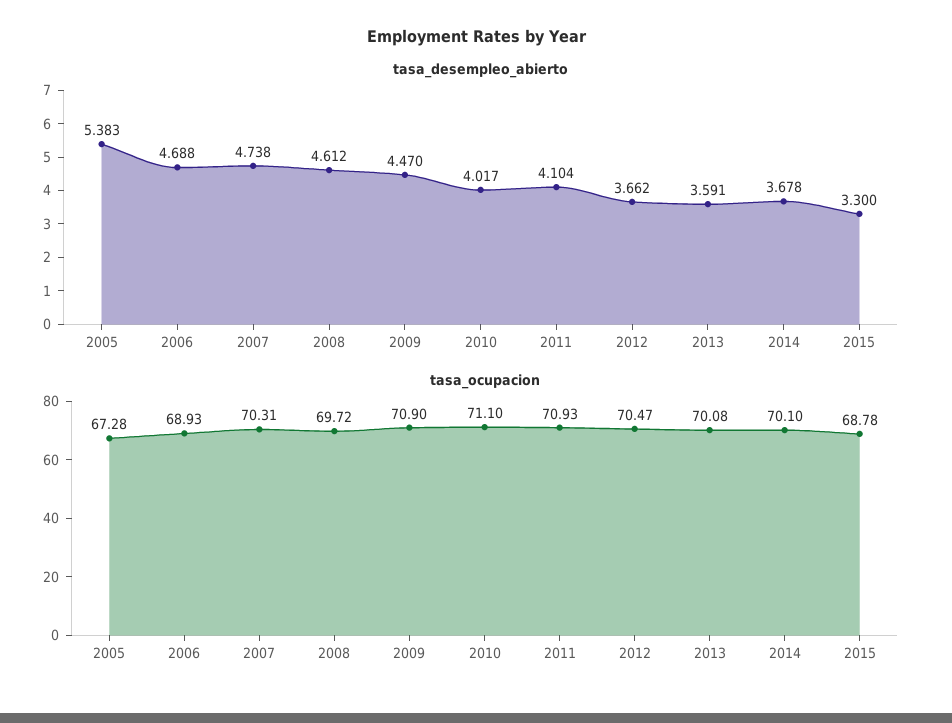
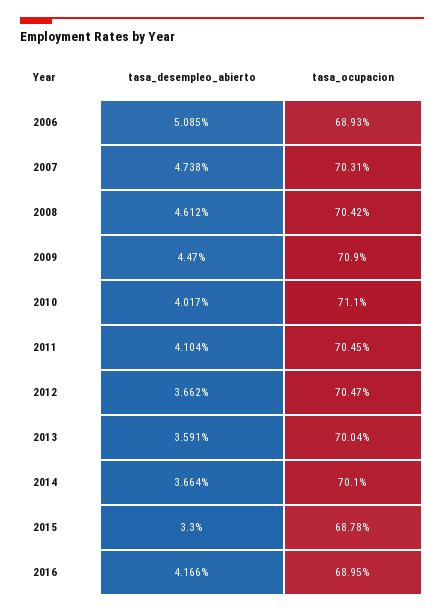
tasa_desempleo_abierto, 2005: 5.383 -> none
tasa_desempleo_abierto, 2006: 4.688 -> 5.085
tasa_desempleo_abierto, 2014: 3.678 -> 3.664
tasa_ocupacion, 2005: 67.28 -> none
tasa_ocupacion, 2008: 69.72 -> 70.42
tasa_ocupacion, 2011: 70.93 -> 70.45
tasa_ocupacion, 2013: 70.08 -> 70.04
tasa_desempleo_abierto, 2016: none -> 4.166
tasa_ocupacion, 2016: none -> 68.95

